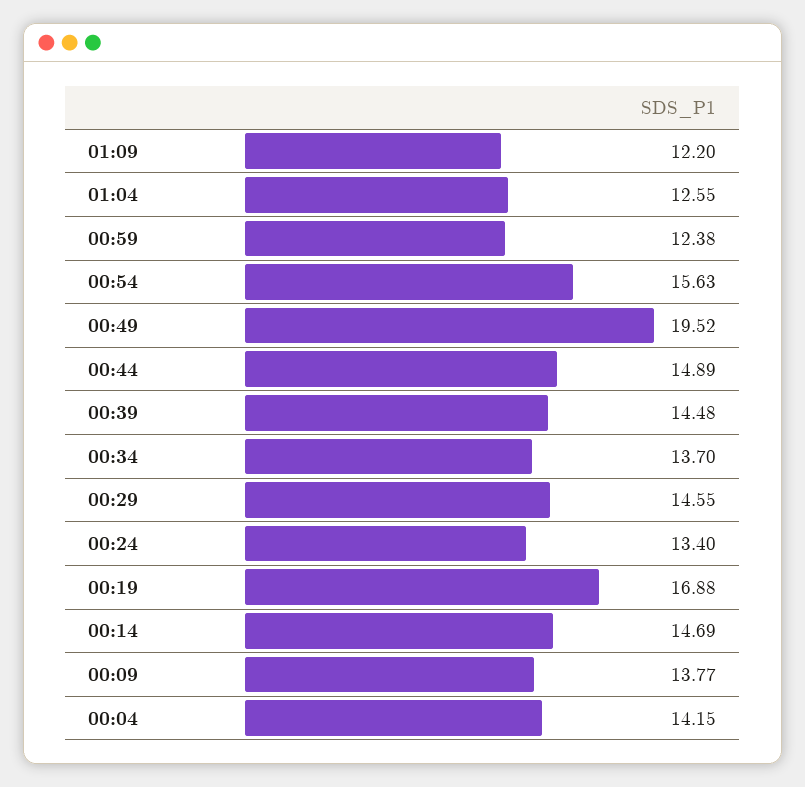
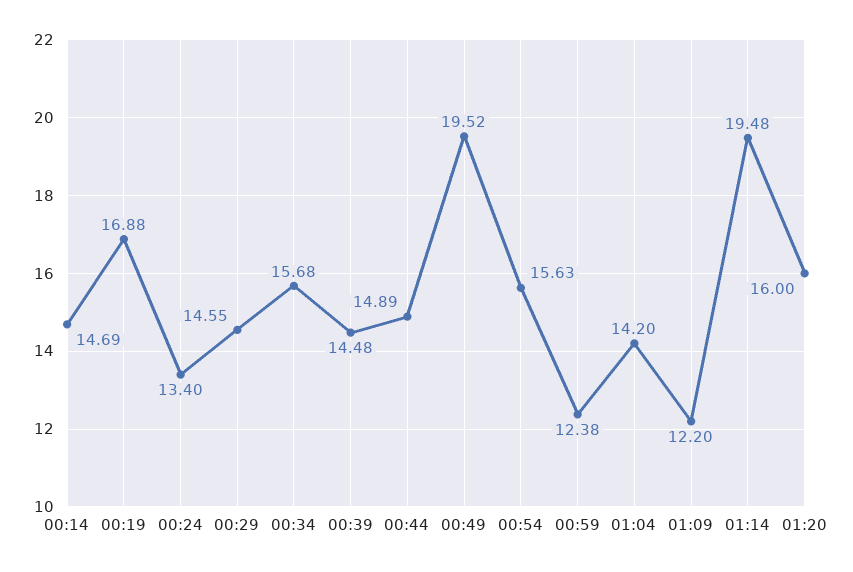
01:04: 12.55 -> 14.2
00:34: 13.7 -> 15.68
00:09: 13.77 -> none
00:04: 14.15 -> none
01:14: none -> 19.48
01:20: none -> 16

